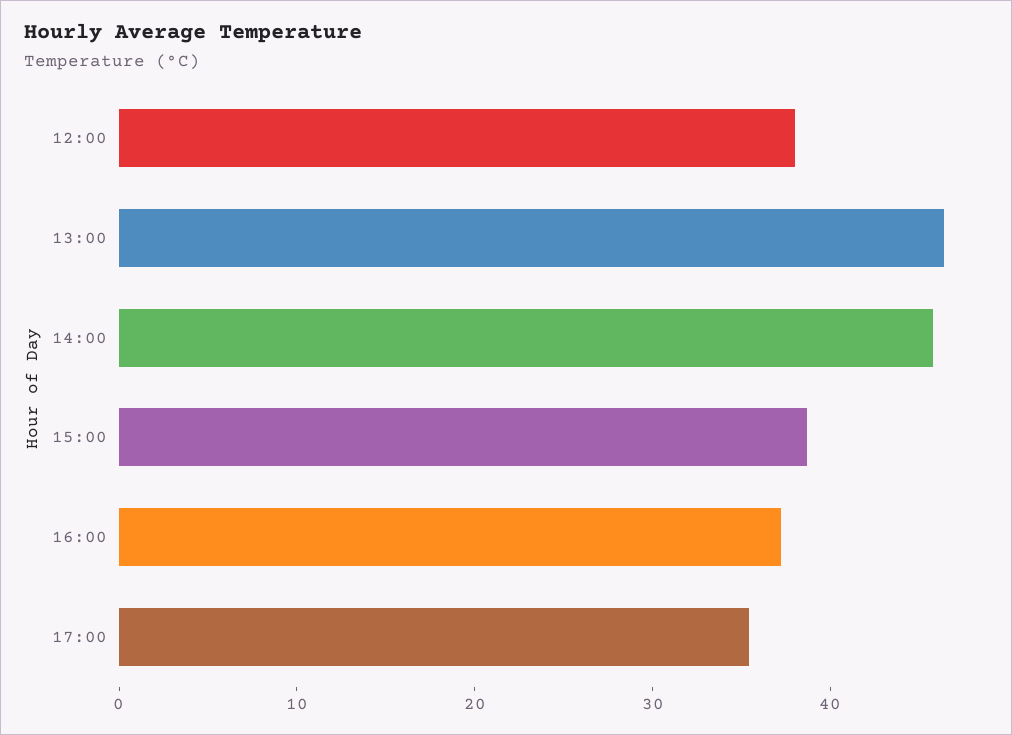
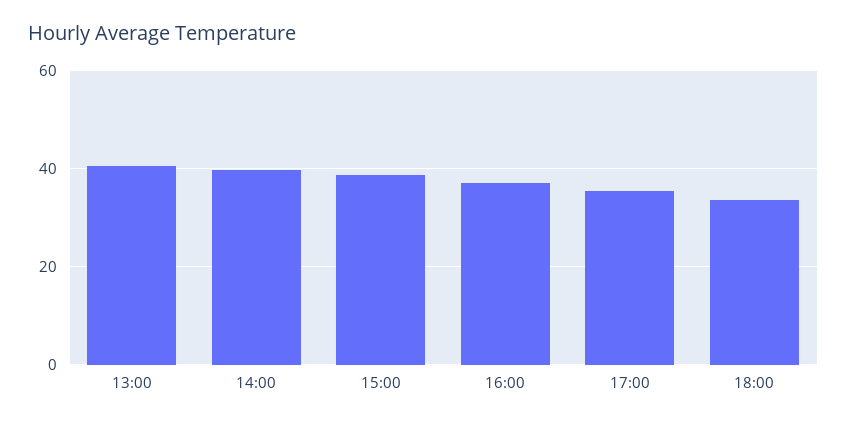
12:00: 38 -> none
13:00: 46 -> 40
14:00: 46 -> 40
18:00: none -> 34

